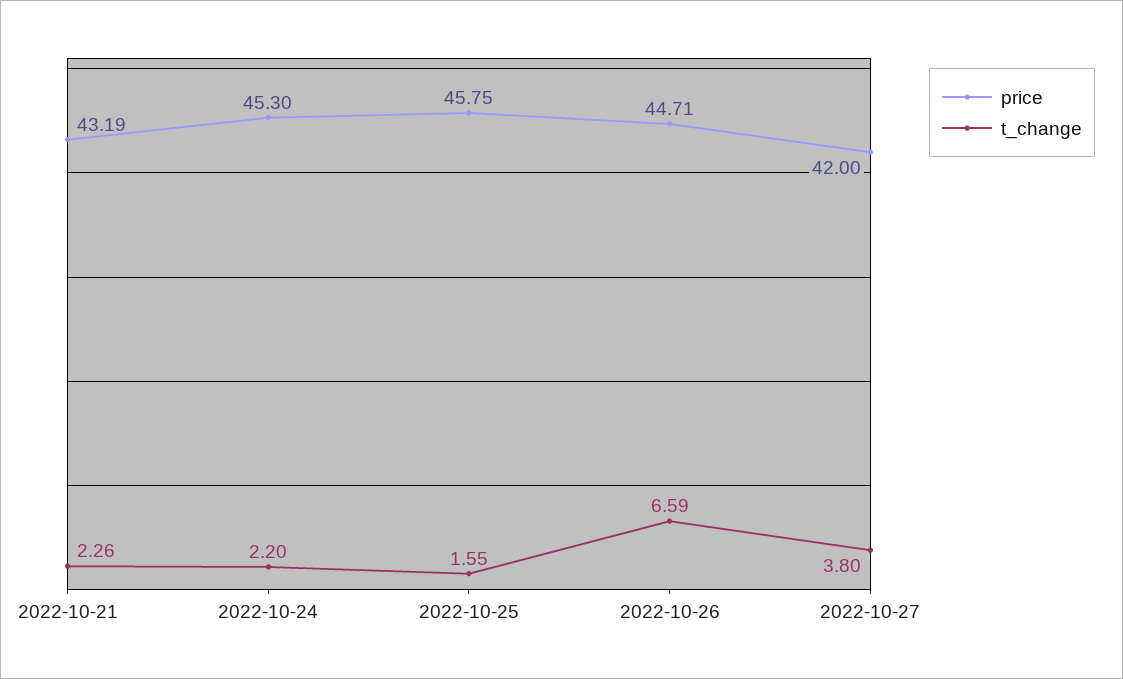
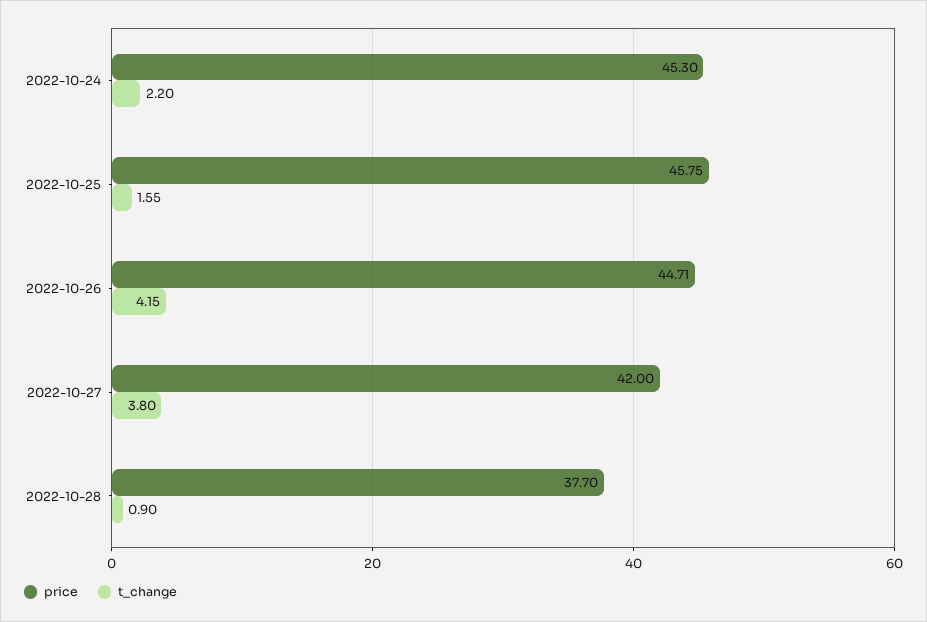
price, 2022-10-21: 43.19 -> none
t_change, 2022-10-21: 2.26 -> none
t_change, 2022-10-26: 6.59 -> 4.15
price, 2022-10-28: none -> 37.7
t_change, 2022-10-28: none -> 0.9

